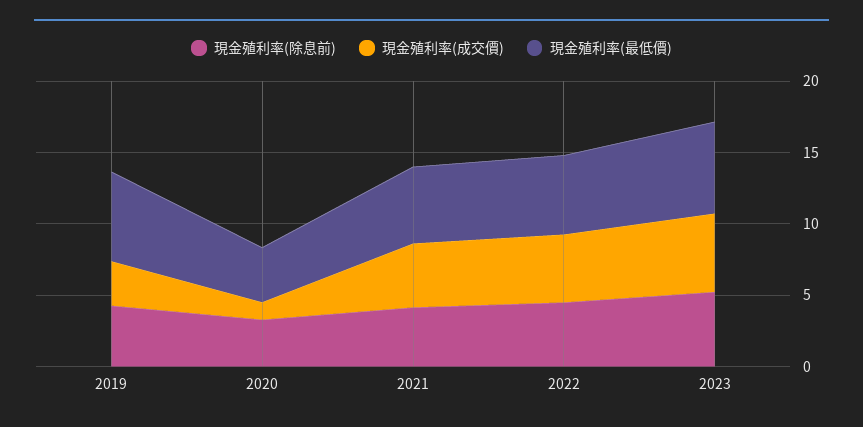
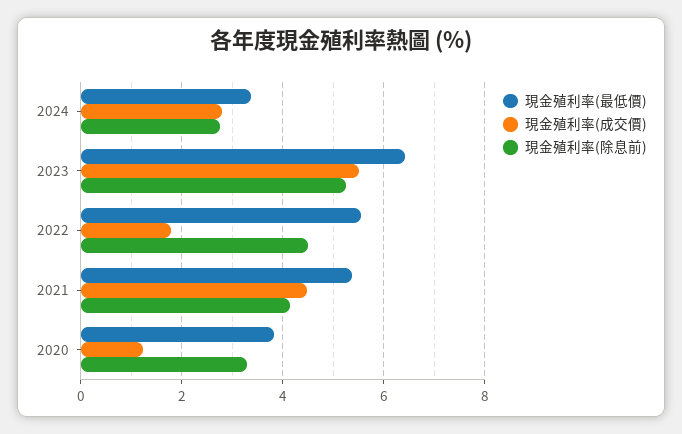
現金殖利率(除息前), 2019: 4 -> none
現金殖利率(成交價), 2019: 3 -> none
現金殖利率(最低價), 2019: 6 -> none
現金殖利率(成交價), 2022: 5 -> 1.8
現金殖利率(最低價), 2024: none -> 3.4
現金殖利率(成交價), 2024: none -> 2.8
現金殖利率(除息前), 2024: none -> 2.8

